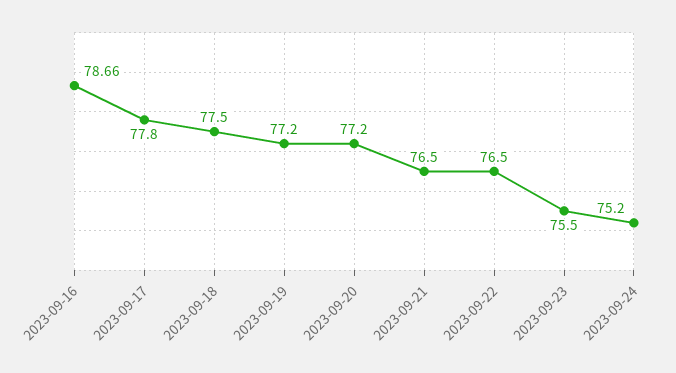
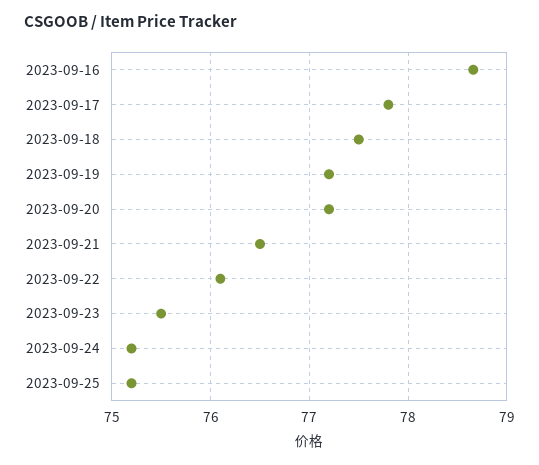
2023-09-22: 76.5 -> 76.1
2023-09-25: none -> 75.2

